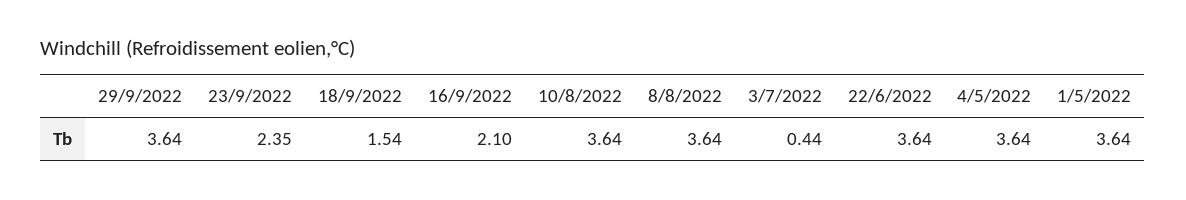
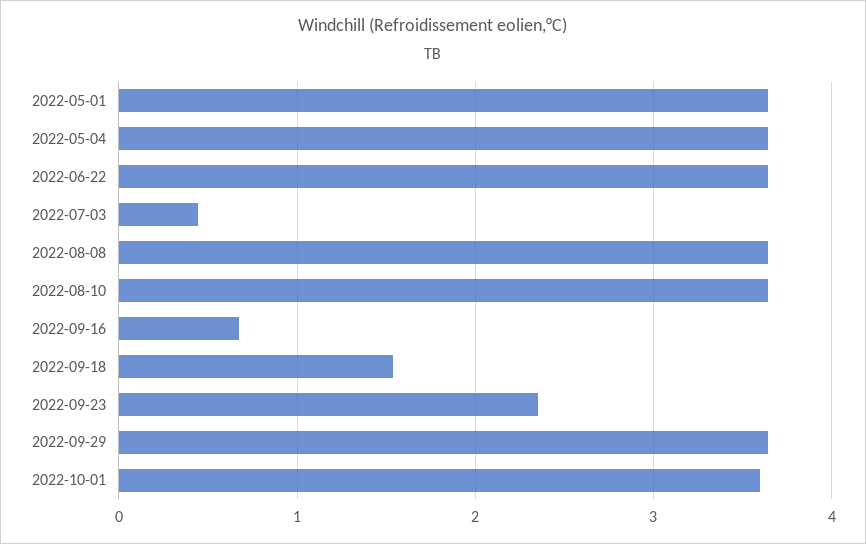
16/9/2022: 2.1 -> 0.7
2022-10-01: none -> 3.6

